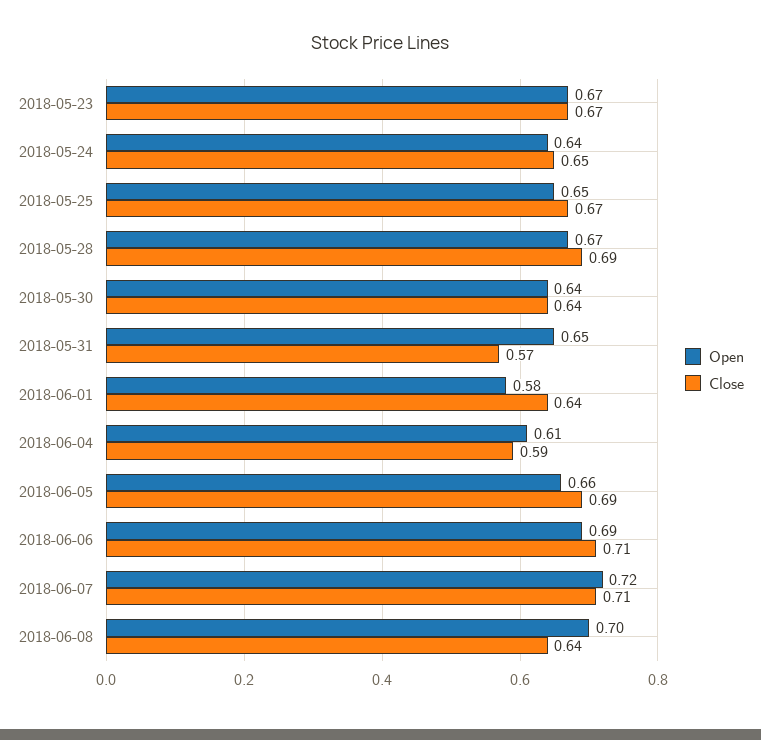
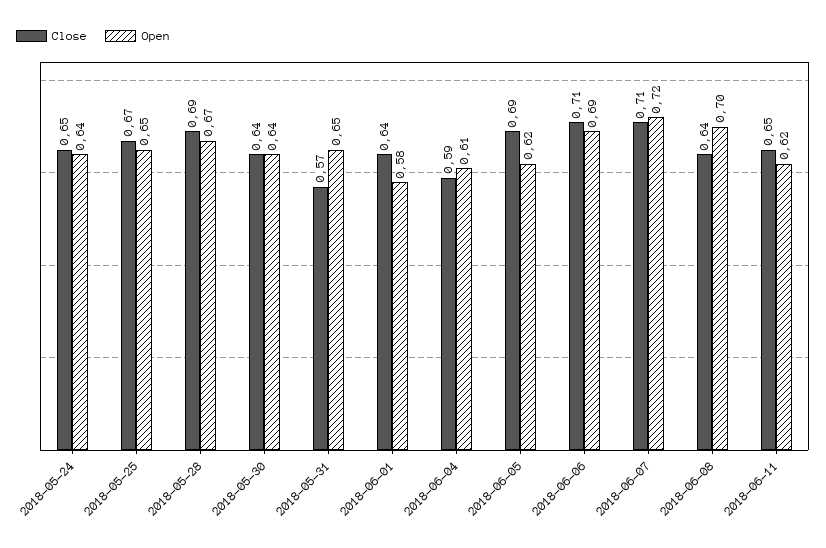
Open, 2018-05-23: 0.67 -> none
Close, 2018-05-23: 0.67 -> none
Open, 2018-06-05: 0.66 -> 0.62
Close, 2018-06-11: none -> 0.65
Open, 2018-06-11: none -> 0.62

